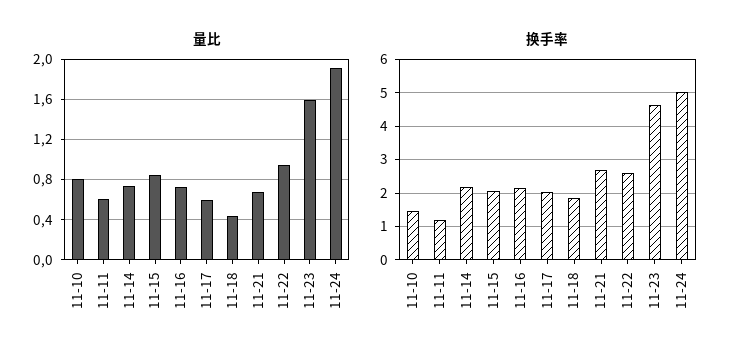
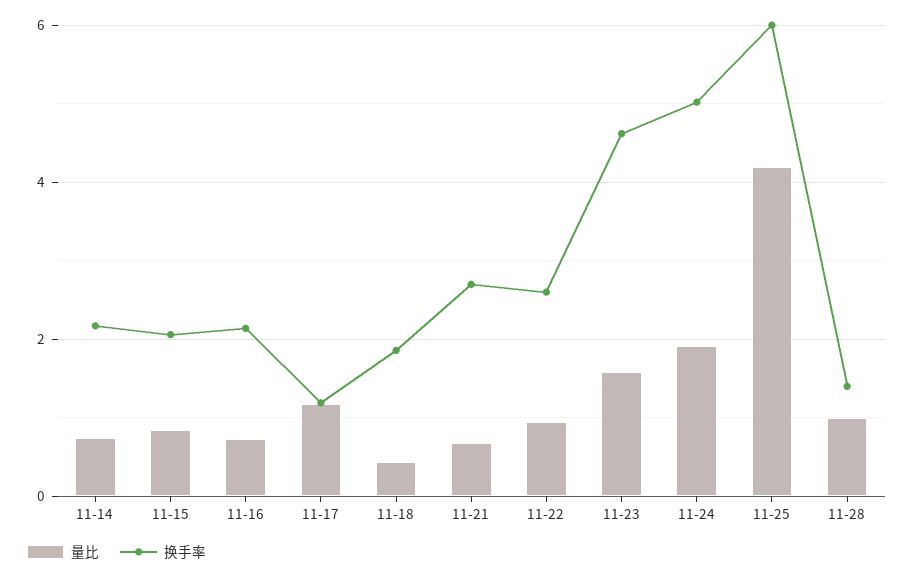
量比, 11-10: 0.8 -> none
量比, 11-11: 0.6 -> none
量比, 11-17: 0.6 -> 1.2
换手率, 11-10: 1.4 -> none
换手率, 11-11: 1.2 -> none
换手率, 11-17: 2 -> 1.2
量比, 11-25: none -> 4.2
换手率, 11-25: none -> 6
量比, 11-28: none -> 1
换手率, 11-28: none -> 1.4

